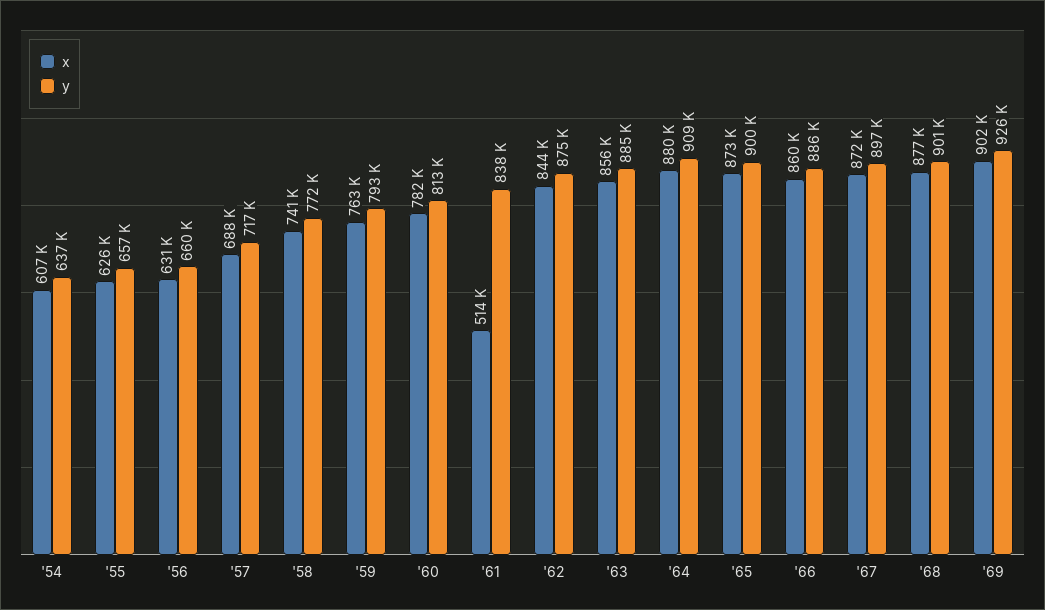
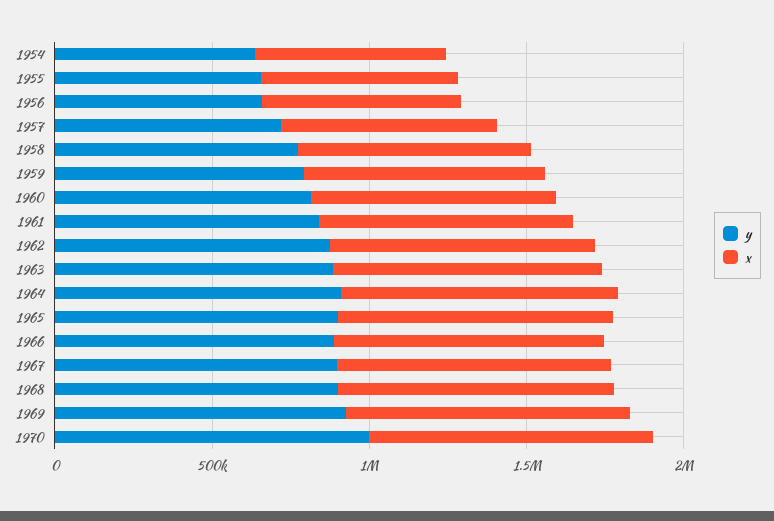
x, '61: 514000 -> 800000
y, 1970: none -> 1000000
x, 1970: none -> 900000

